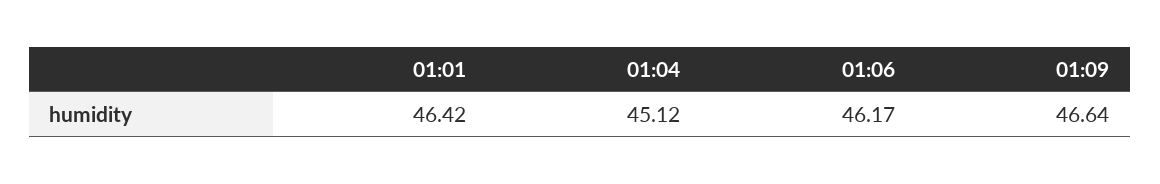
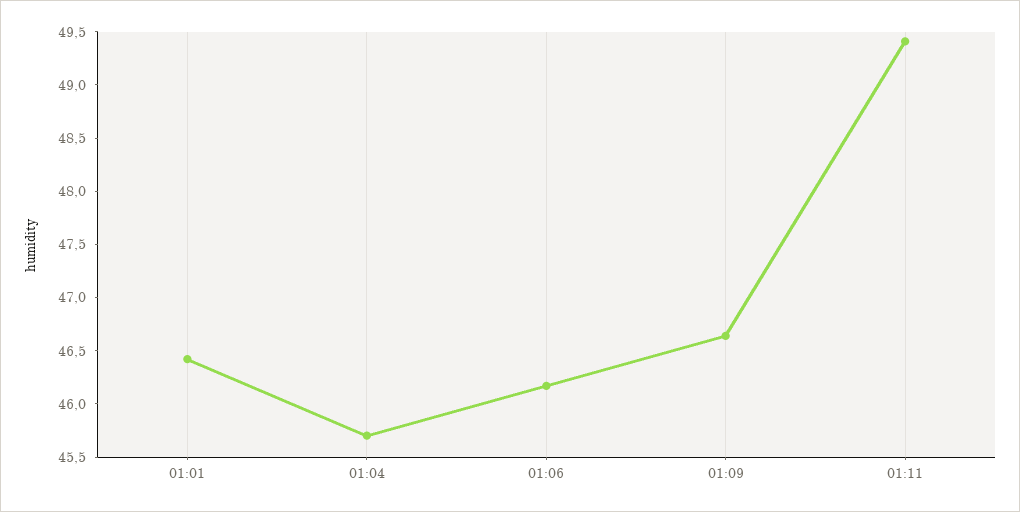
01:04: 45.12 -> 45.7
01:11: none -> 49.4

